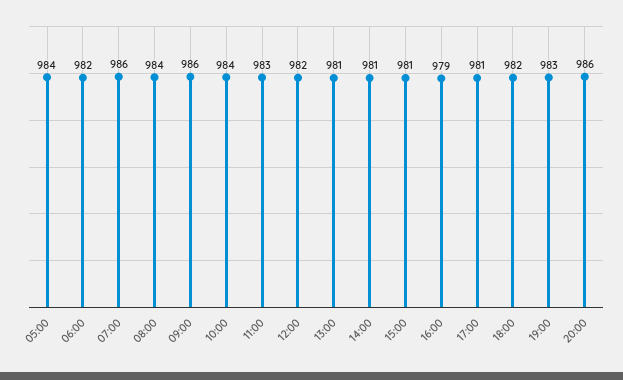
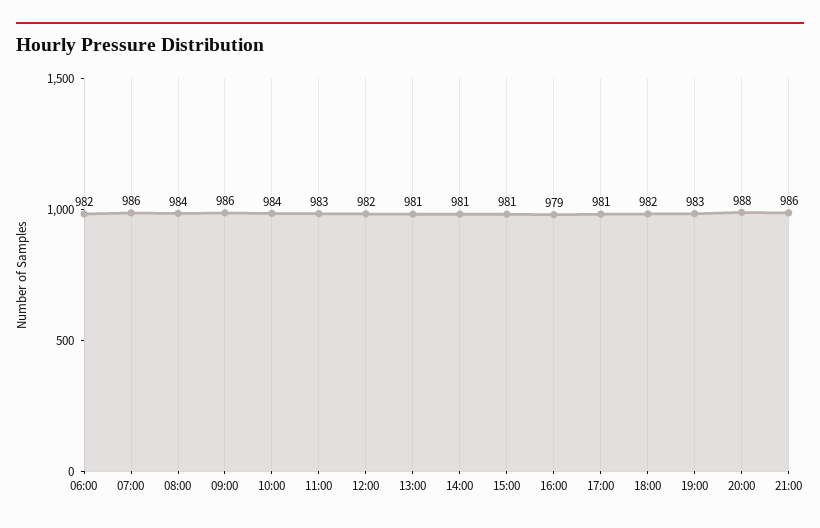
05:00: 984 -> none
20:00: 986 -> 988
21:00: none -> 986

